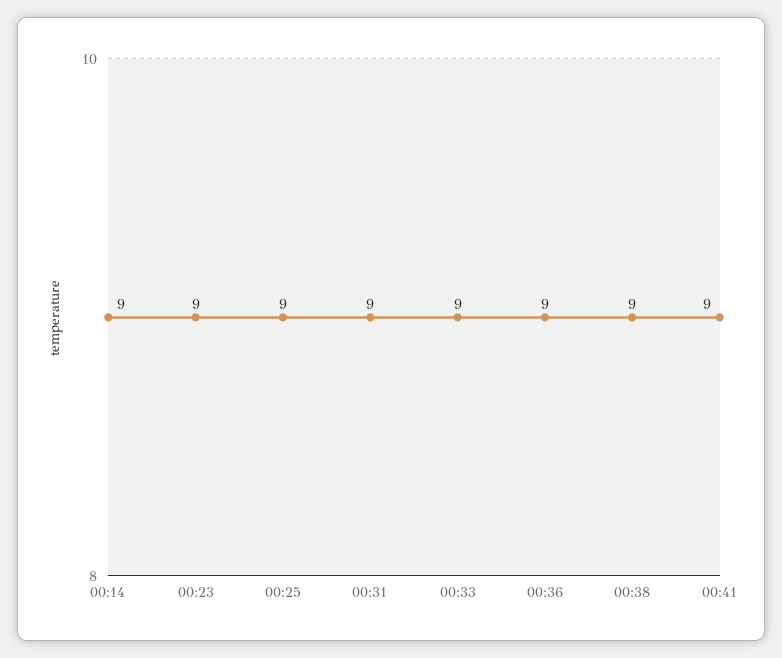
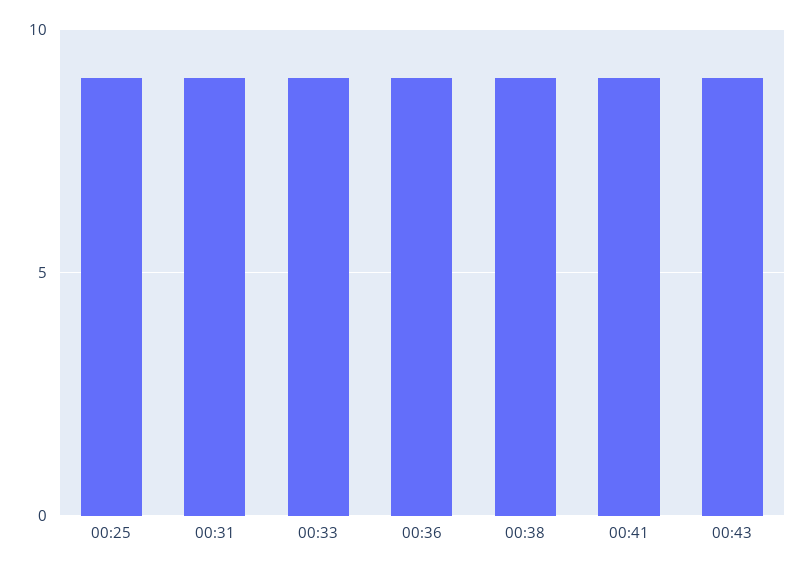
00:14: 9 -> none
00:23: 9 -> none
00:43: none -> 9

